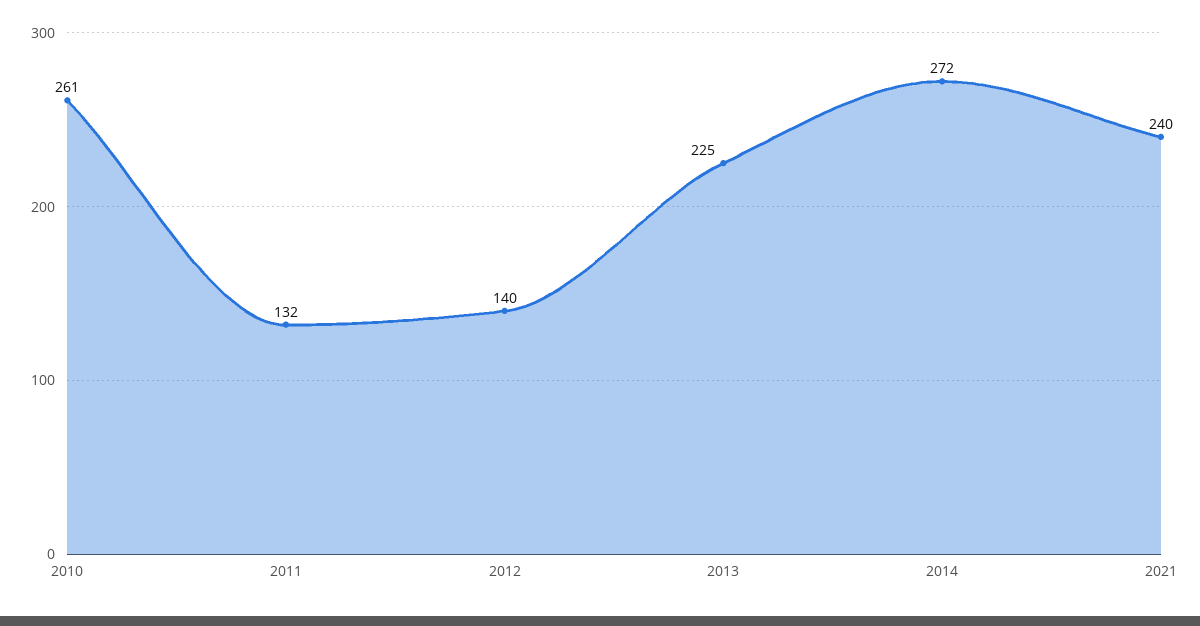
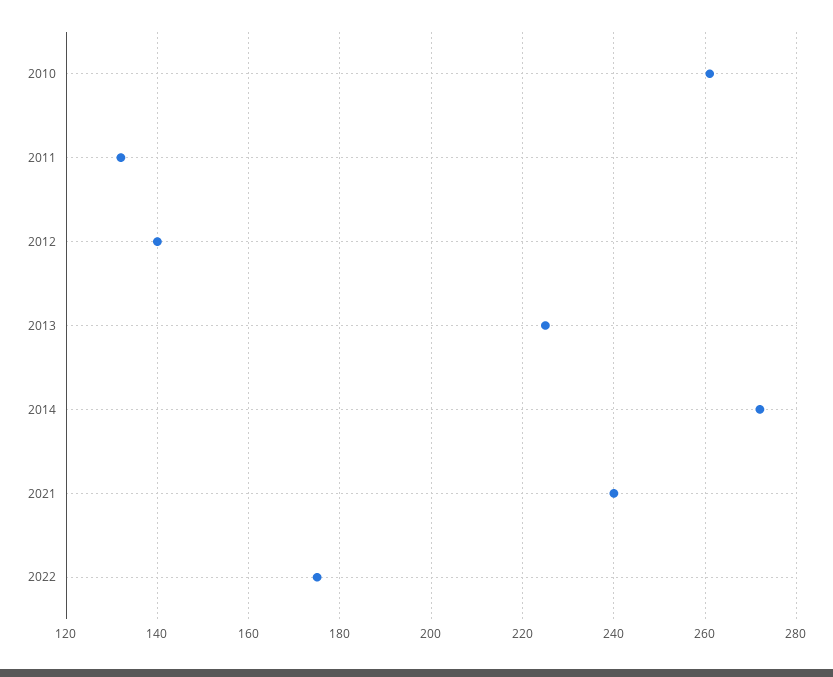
2022: none -> 175

